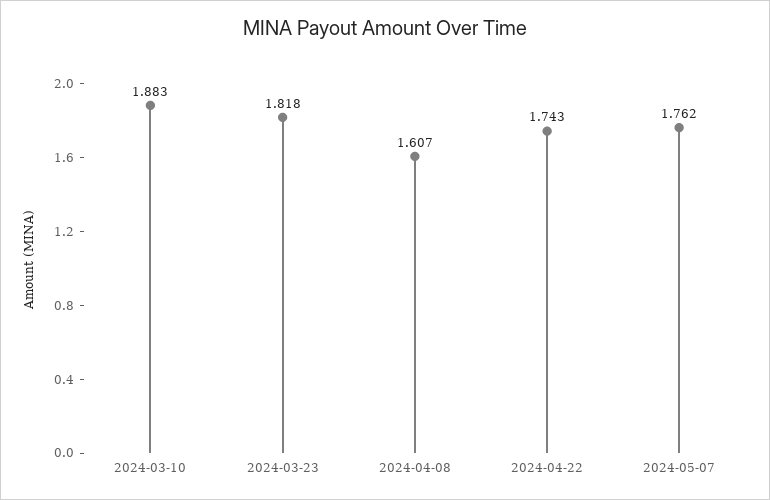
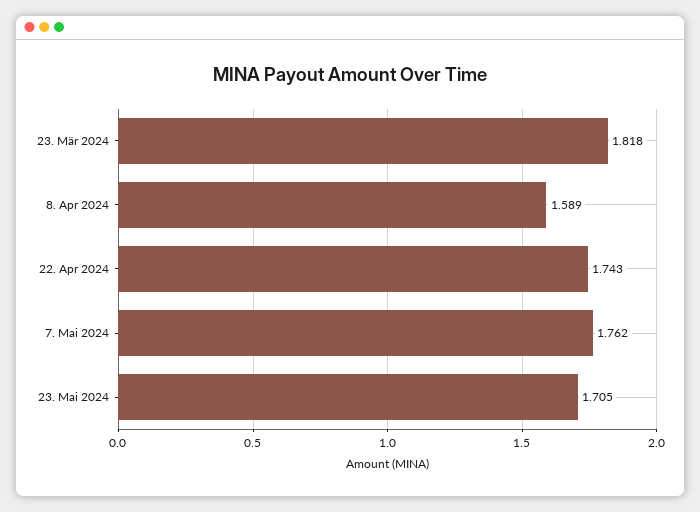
2024-03-10: 1.883 -> none
2024-04-08: 1.607 -> 1.589
23. Mai 2024: none -> 1.705

